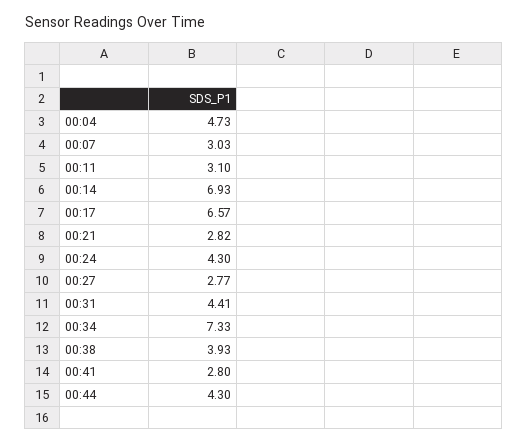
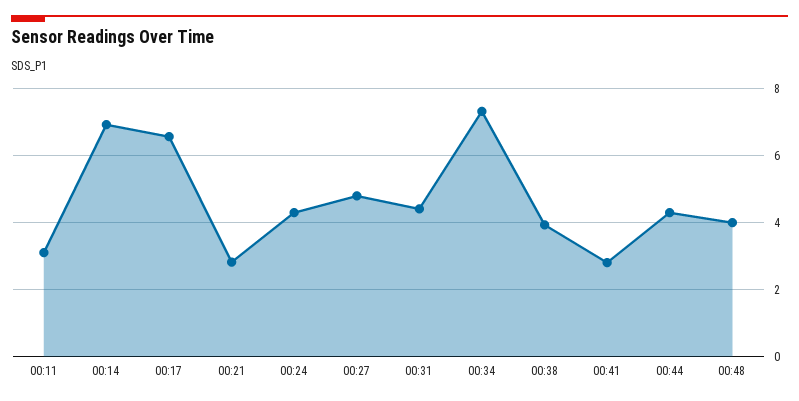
00:04: 4.73 -> none
00:07: 3.03 -> none
00:27: 2.77 -> 4.8
00:48: none -> 4

